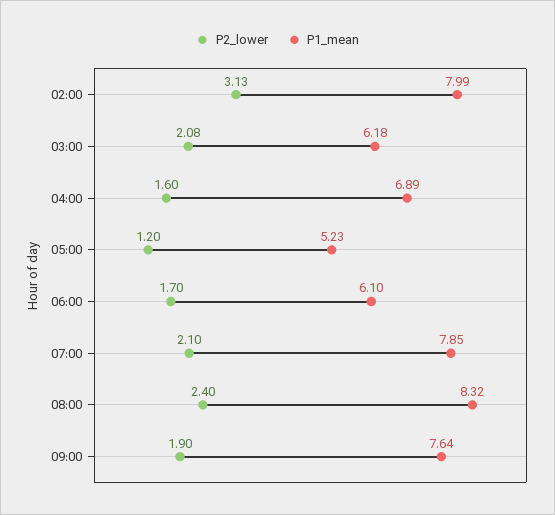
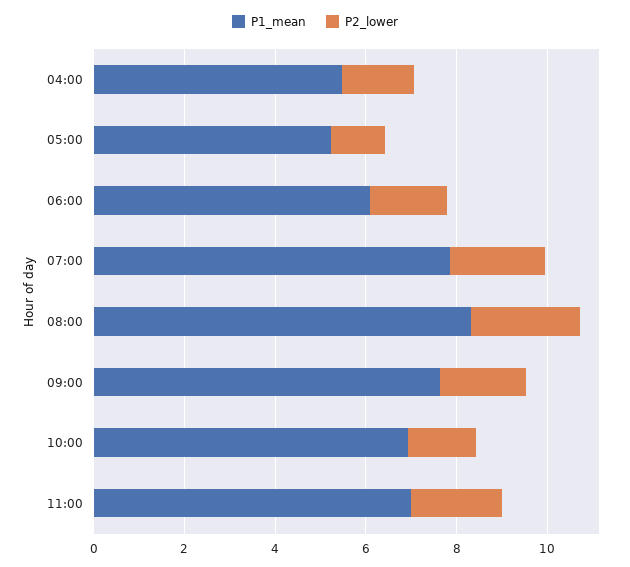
P2_lower, 02:00: 3.13 -> none
P1_mean, 02:00: 7.99 -> none
P2_lower, 03:00: 2.08 -> none
P1_mean, 03:00: 6.18 -> none
P1_mean, 04:00: 6.89 -> 5.5
P1_mean, 10:00: none -> 7
P2_lower, 10:00: none -> 1.5
P1_mean, 11:00: none -> 7
P2_lower, 11:00: none -> 2

